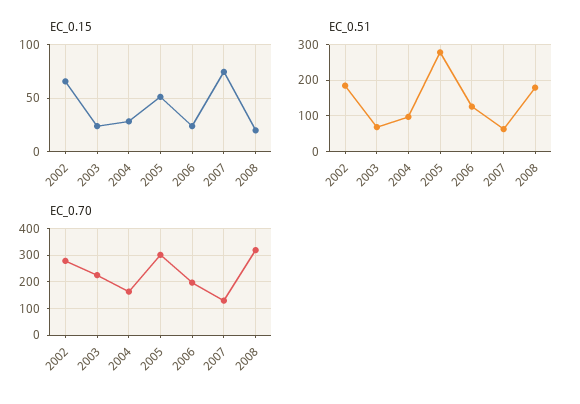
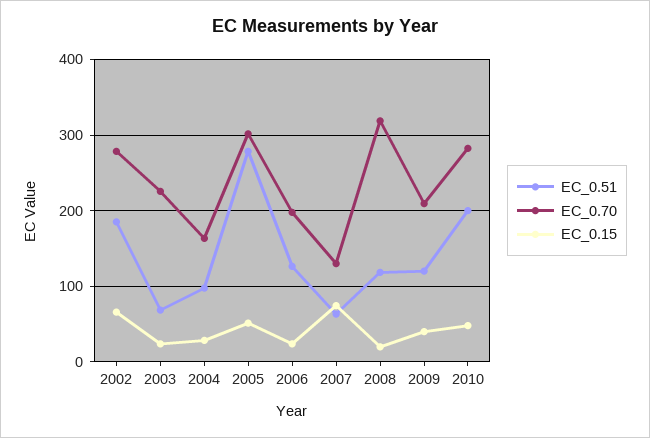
EC_0.51, 2008: 180 -> 120
EC_0.51, 2009: none -> 120
EC_0.70, 2009: none -> 210
EC_0.15, 2009: none -> 40
EC_0.51, 2010: none -> 200
EC_0.70, 2010: none -> 280
EC_0.15, 2010: none -> 50

